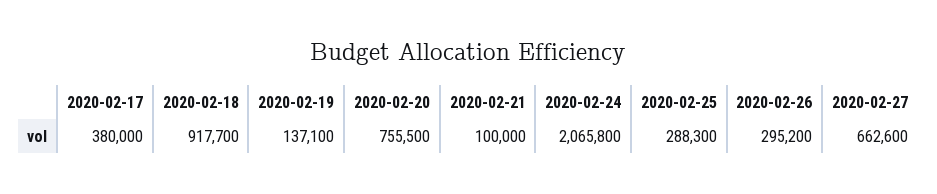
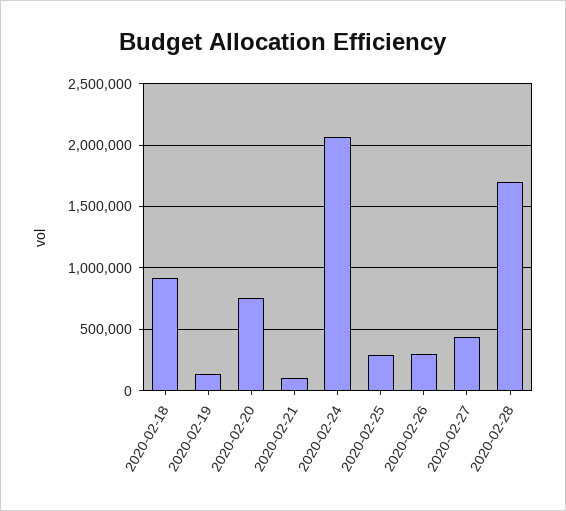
2020-02-17: 380000 -> none
2020-02-27: 662600 -> 450000
2020-02-28: none -> 1700000

